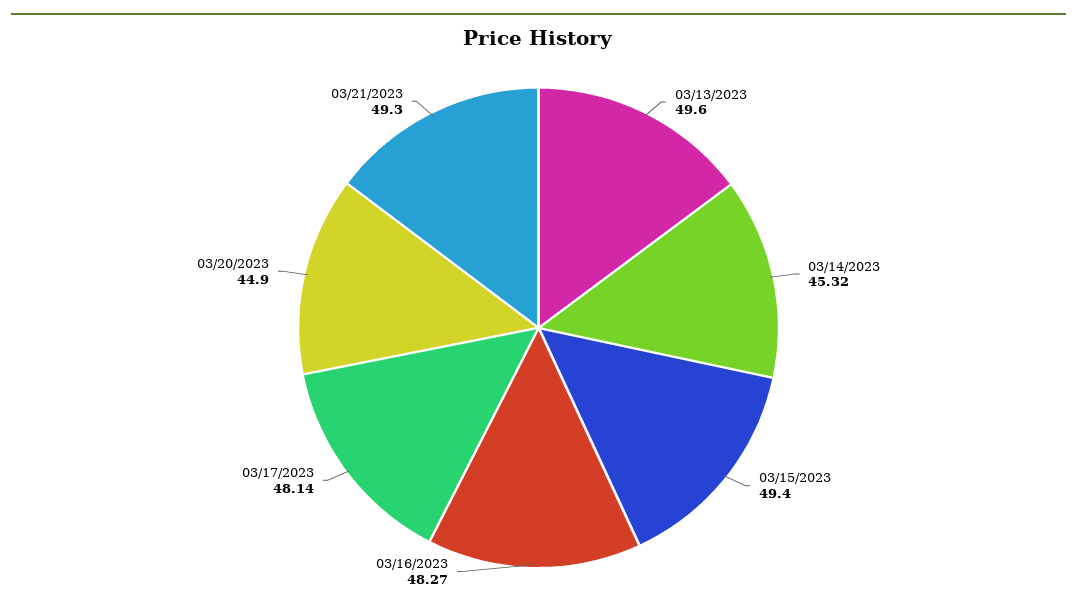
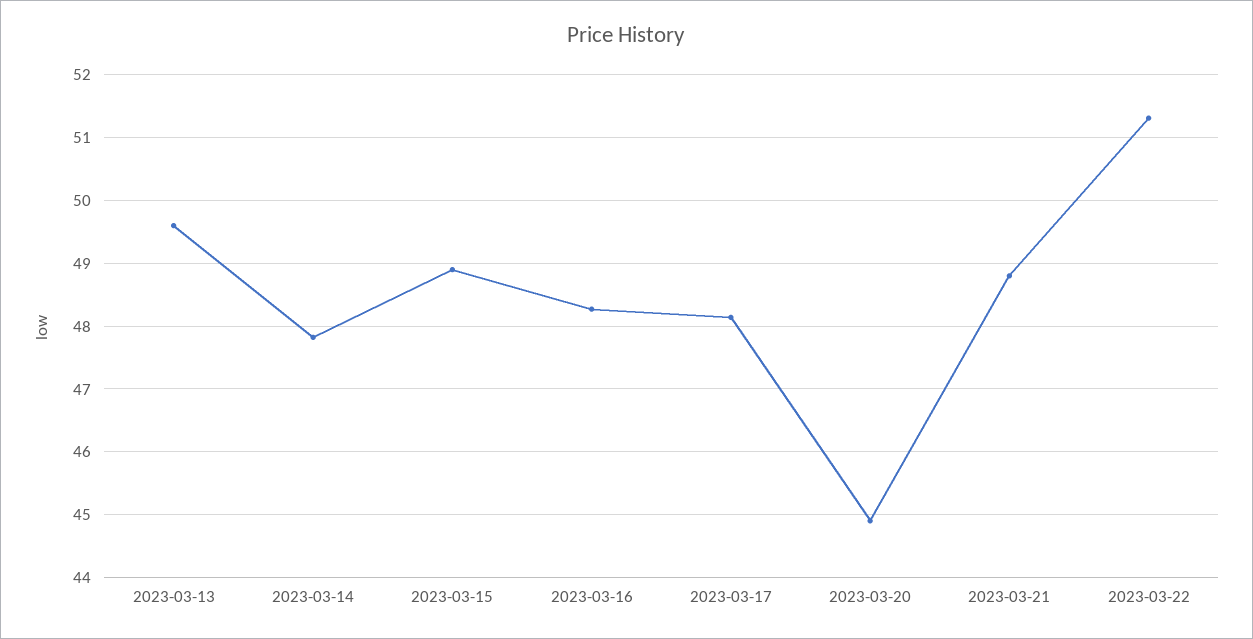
03/14/2023: 45.32 -> 47.8
03/15/2023: 49.4 -> 48.9
03/21/2023: 49.3 -> 48.8
2023-03-22: none -> 51.3

